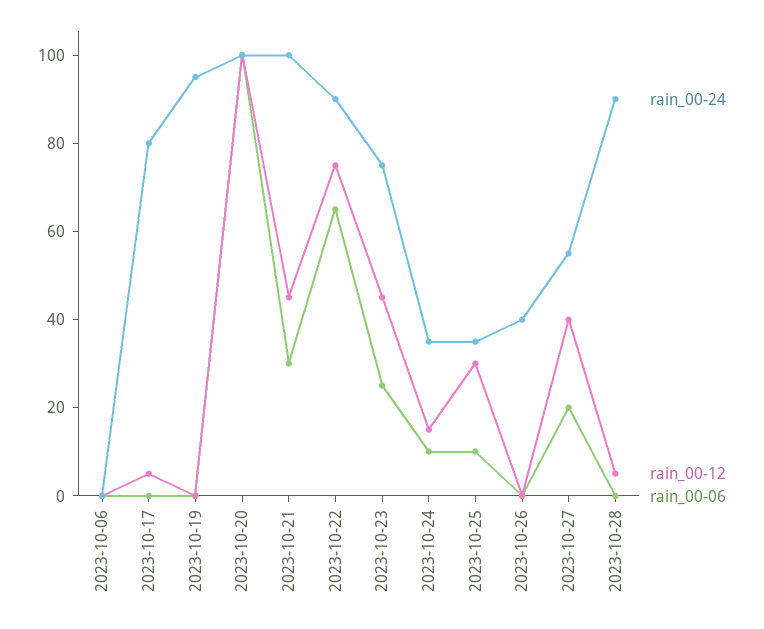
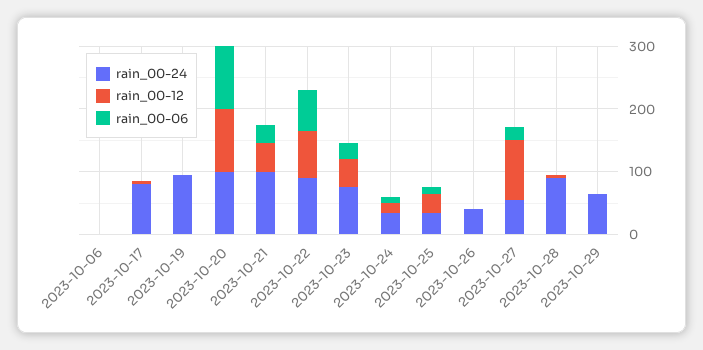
rain_00-12, 2023-10-27: 40 -> 100
rain_00-24, 2023-10-29: none -> 60
rain_00-12, 2023-10-29: none -> 0
rain_00-06, 2023-10-29: none -> 0

